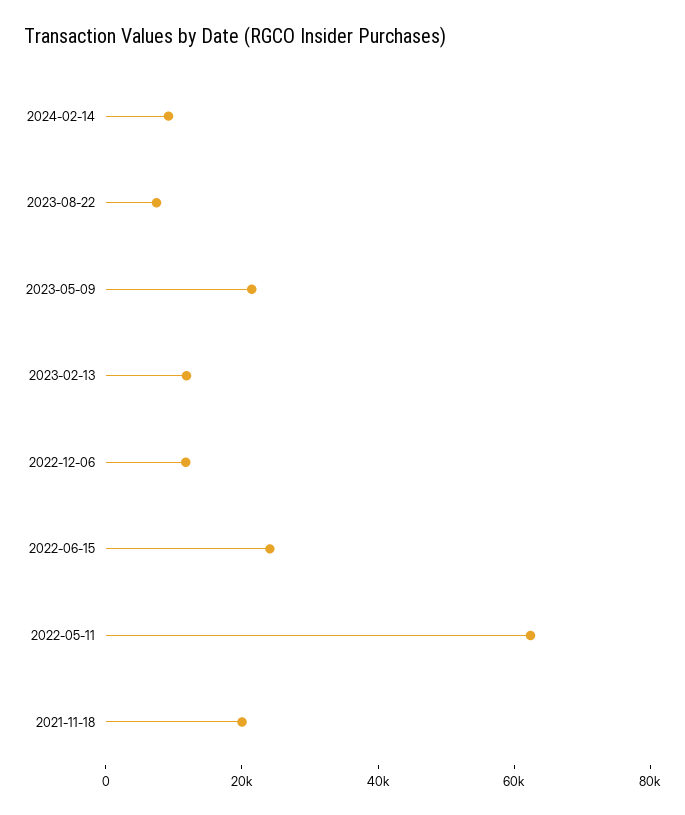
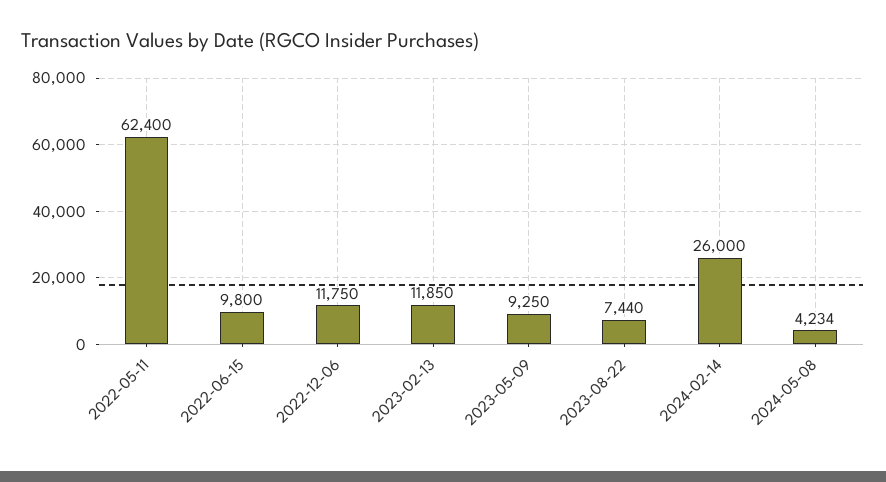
2024-02-14: 10000 -> 26000
2023-05-09: 20000 -> 9250
2022-06-15: 25000 -> 9800
2021-11-18: 20000 -> none
2024-05-08: none -> 4234

